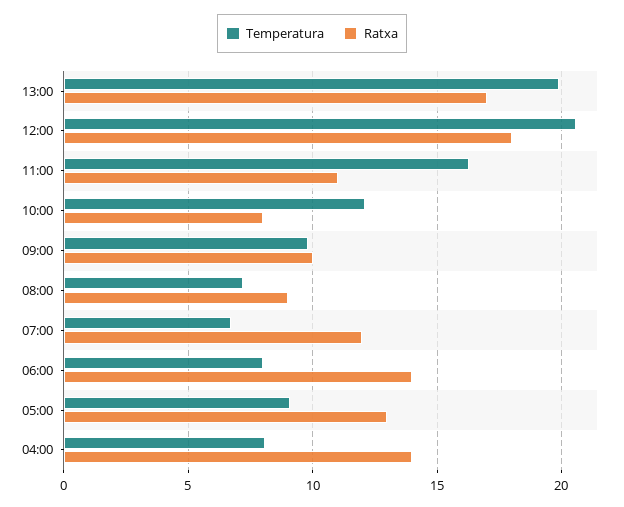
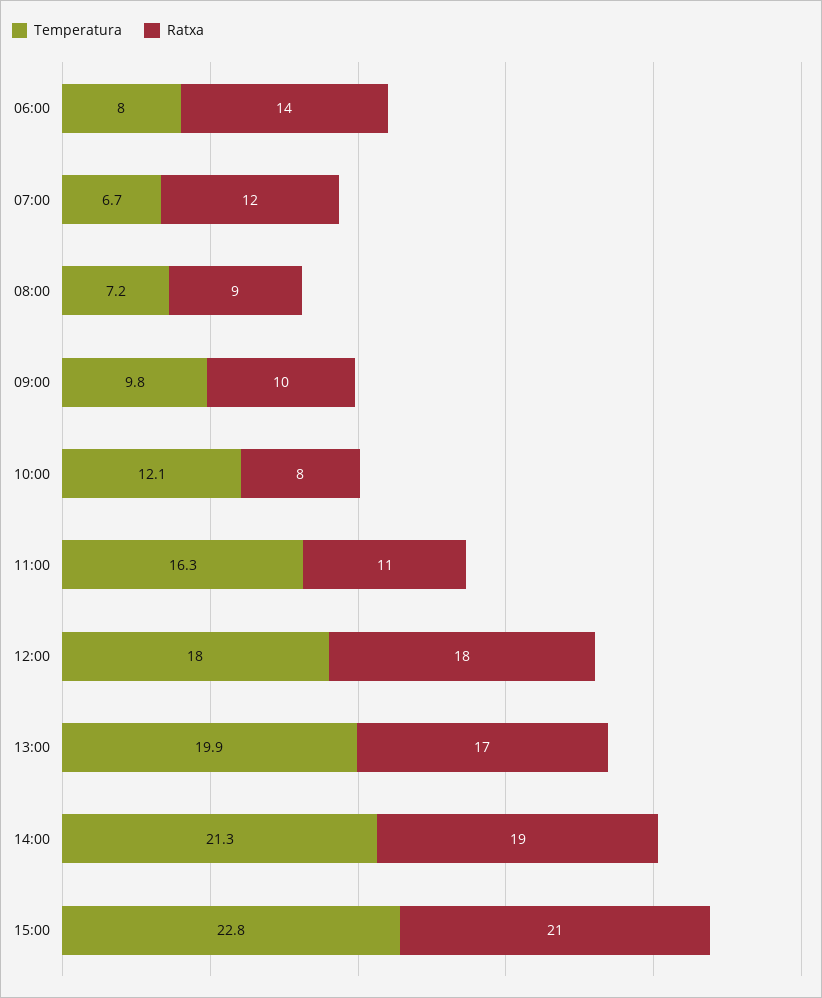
Temperatura, 12:00: 20.5 -> 18
Temperatura, 05:00: 9 -> none
Ratxa, 05:00: 13 -> none
Temperatura, 04:00: 8 -> none
Ratxa, 04:00: 14 -> none
Temperatura, 14:00: none -> 21.3
Ratxa, 14:00: none -> 19
Temperatura, 15:00: none -> 22.8
Ratxa, 15:00: none -> 21

